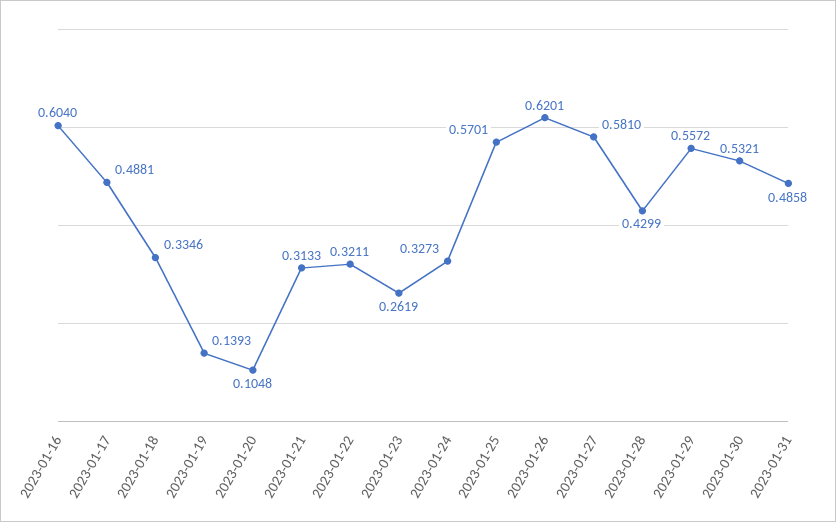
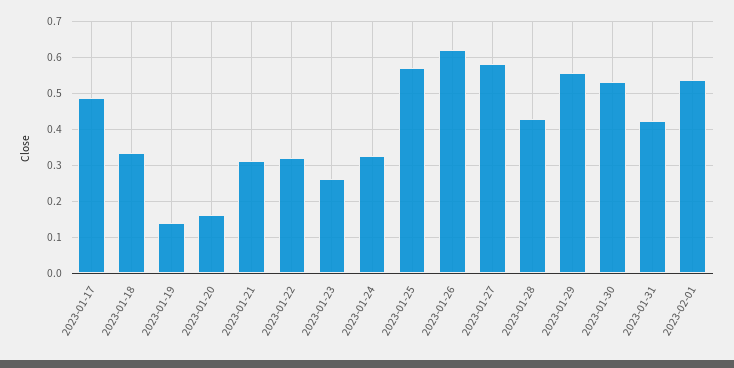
2023-01-16: 0.604 -> none
2023-01-20: 0.1048 -> 0.16
2023-01-31: 0.4858 -> 0.42
2023-02-01: none -> 0.54

